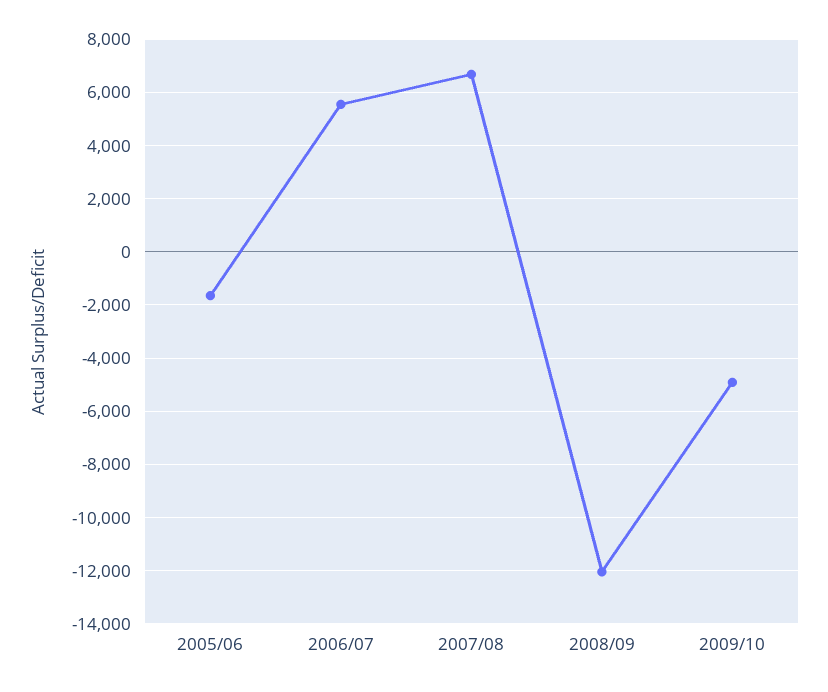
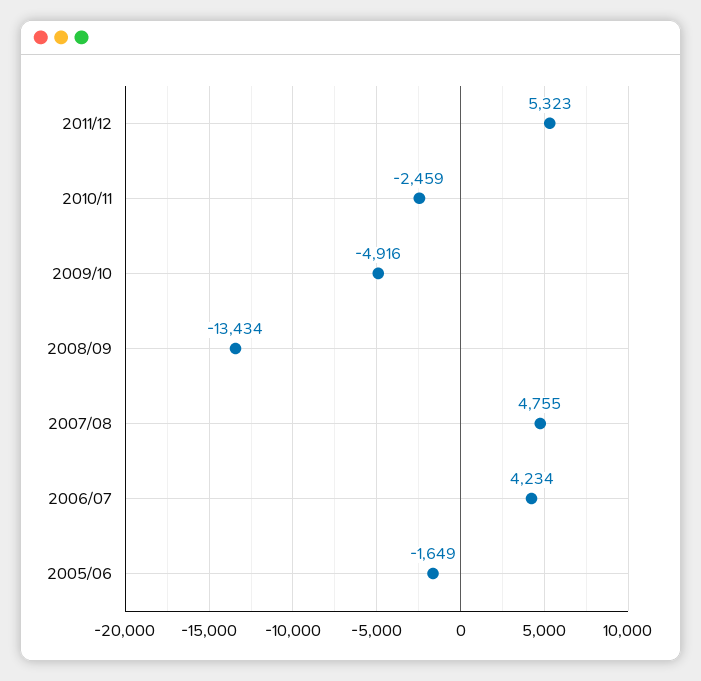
2006/07: 5500 -> 4234
2007/08: 6750 -> 4755
2008/09: -12000 -> -13434
2011/12: none -> 5323
2010/11: none -> -2459

